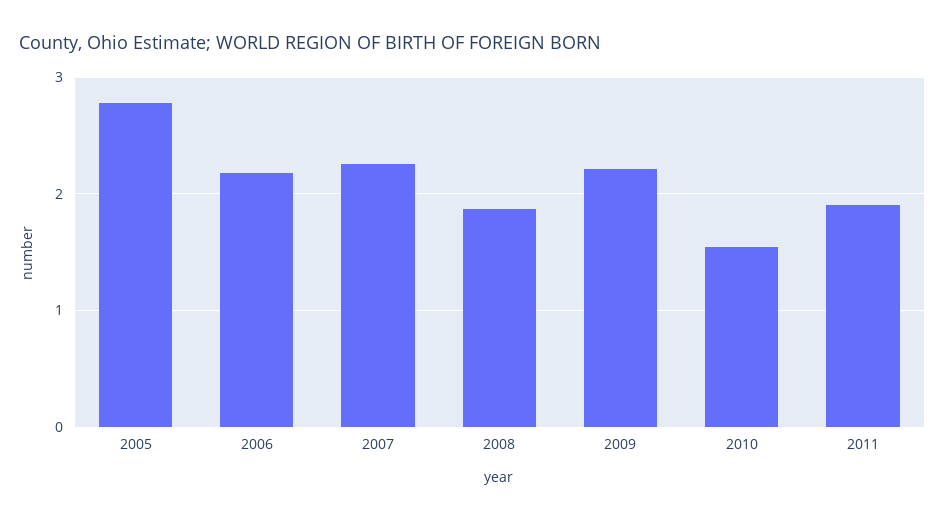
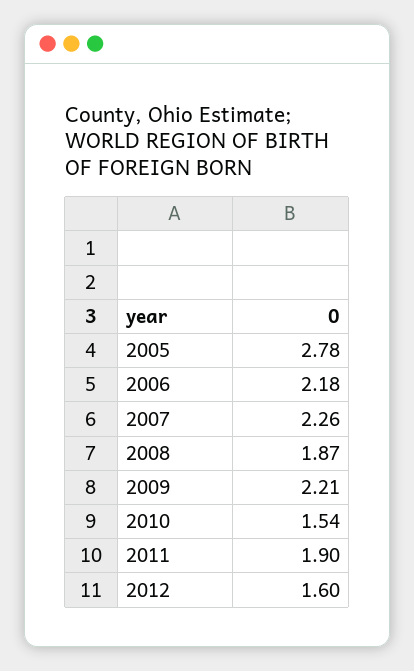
2012: none -> 1.6

